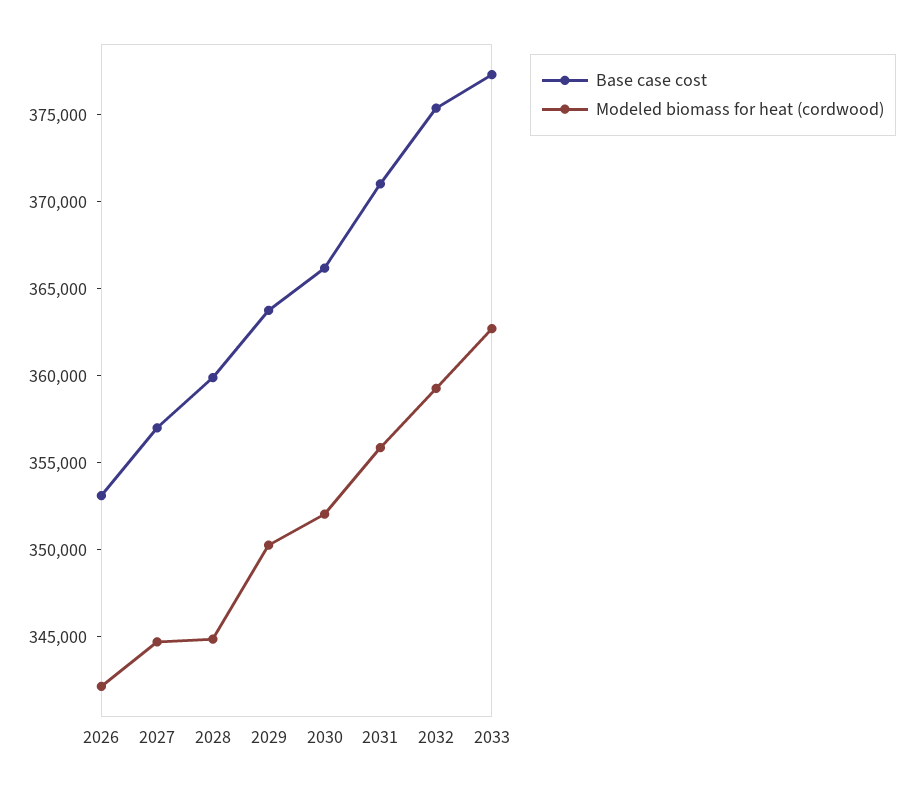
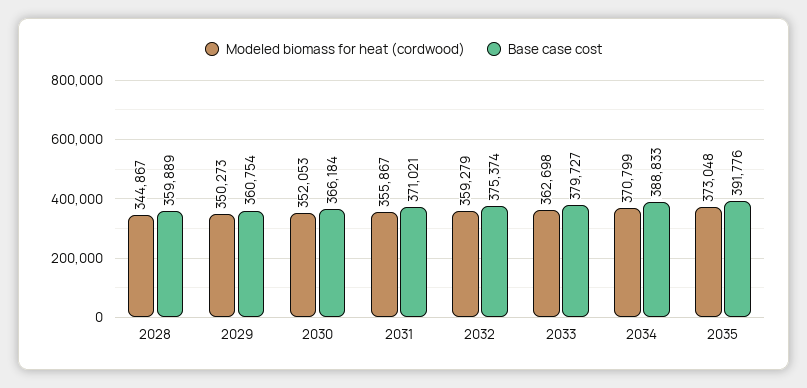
Base case cost, 2026: 353000 -> none
Modeled biomass for heat (cordwood), 2026: 342000 -> none
Base case cost, 2027: 357000 -> none
Modeled biomass for heat (cordwood), 2027: 345000 -> none
Base case cost, 2029: 364000 -> 360754
Base case cost, 2033: 377000 -> 379727
Modeled biomass for heat (cordwood), 2034: none -> 370799
Base case cost, 2034: none -> 388833
Modeled biomass for heat (cordwood), 2035: none -> 373048
Base case cost, 2035: none -> 391776

